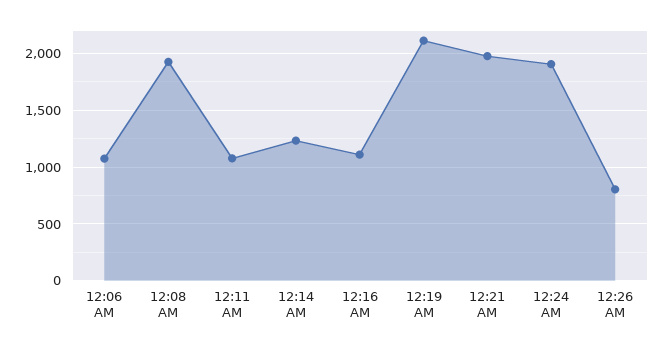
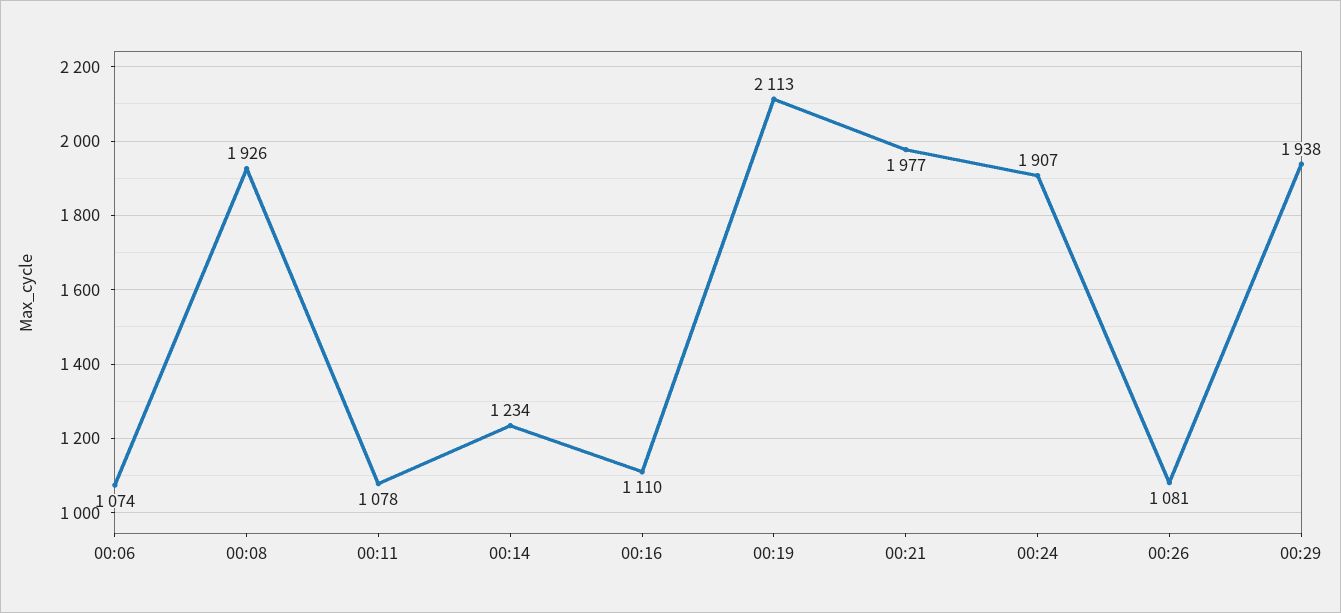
12:26 AM: 800 -> 1081
00:29: none -> 1938

